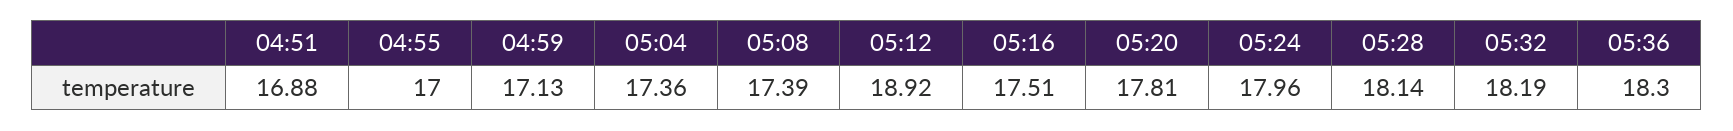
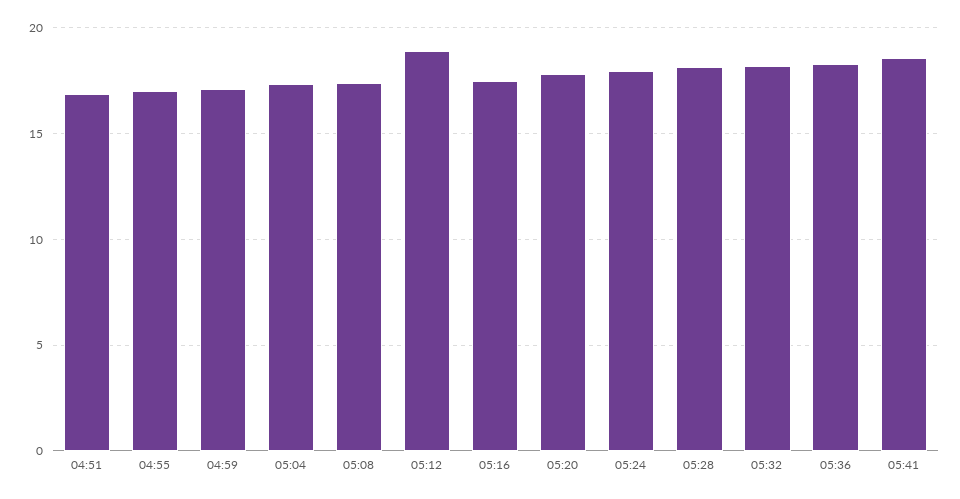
05:41: none -> 18.5

